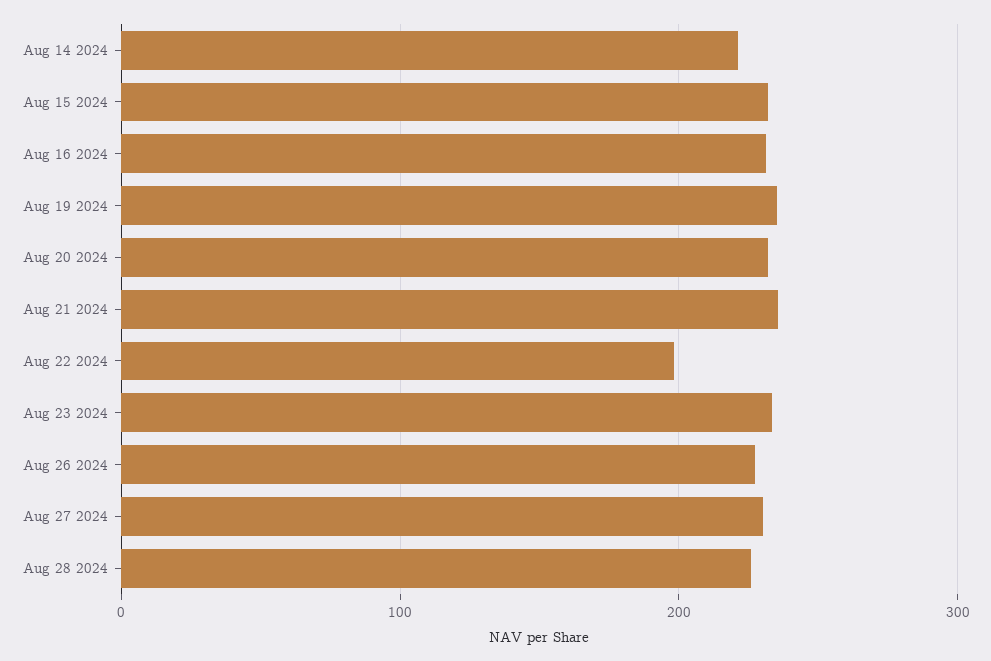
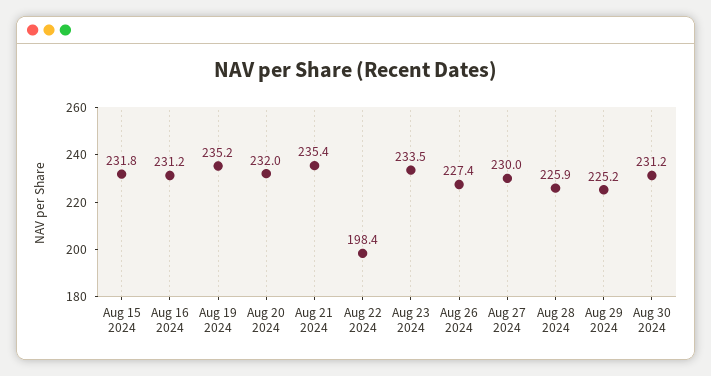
Aug 14 2024: 220 -> none
Aug 29 2024: none -> 225.2
Aug 30 2024: none -> 231.2

